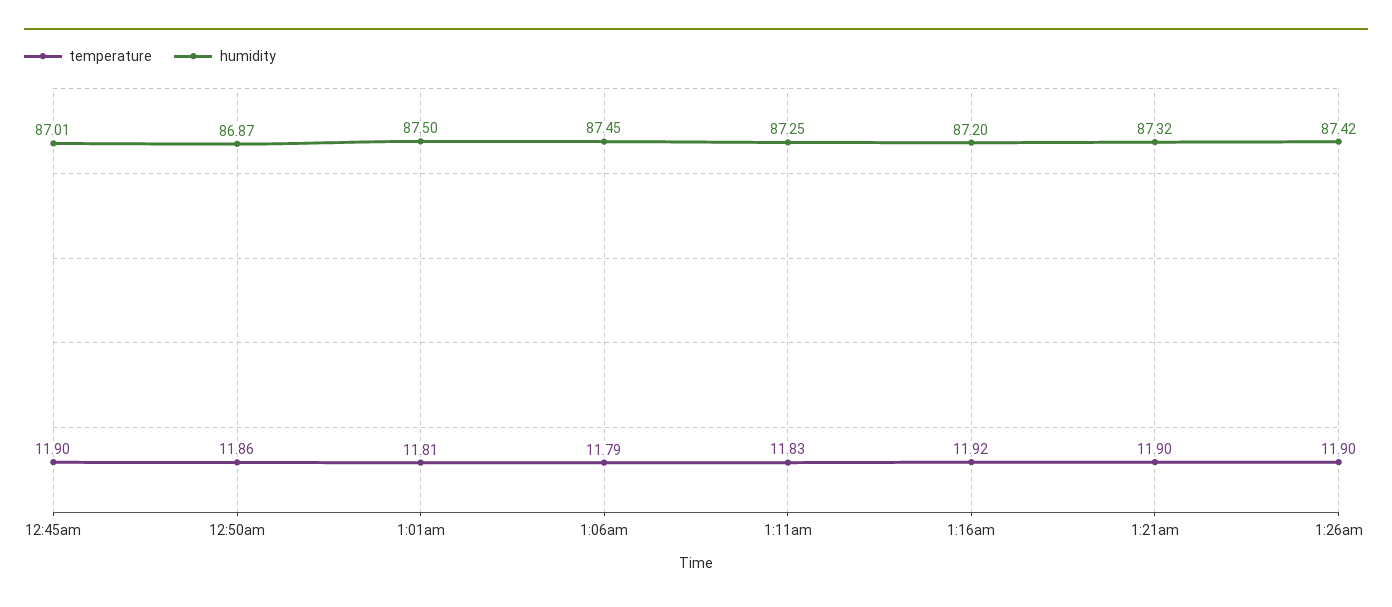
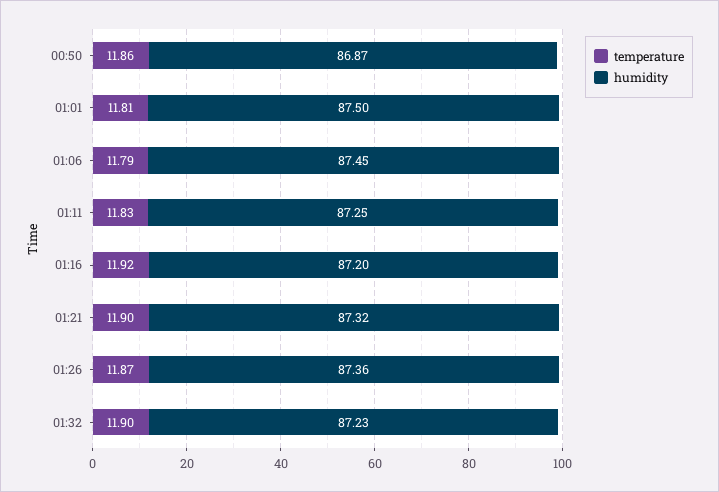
temperature, 12:45am: 11.9 -> none
humidity, 12:45am: 87.01 -> none
temperature, 1:26am: 11.9 -> 11.87
humidity, 1:26am: 87.42 -> 87.36
temperature, 01:32: none -> 11.9
humidity, 01:32: none -> 87.23

